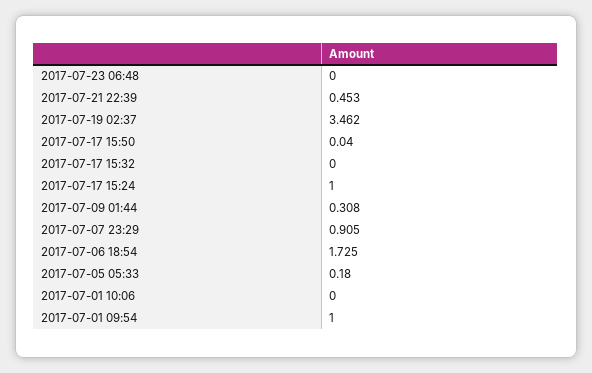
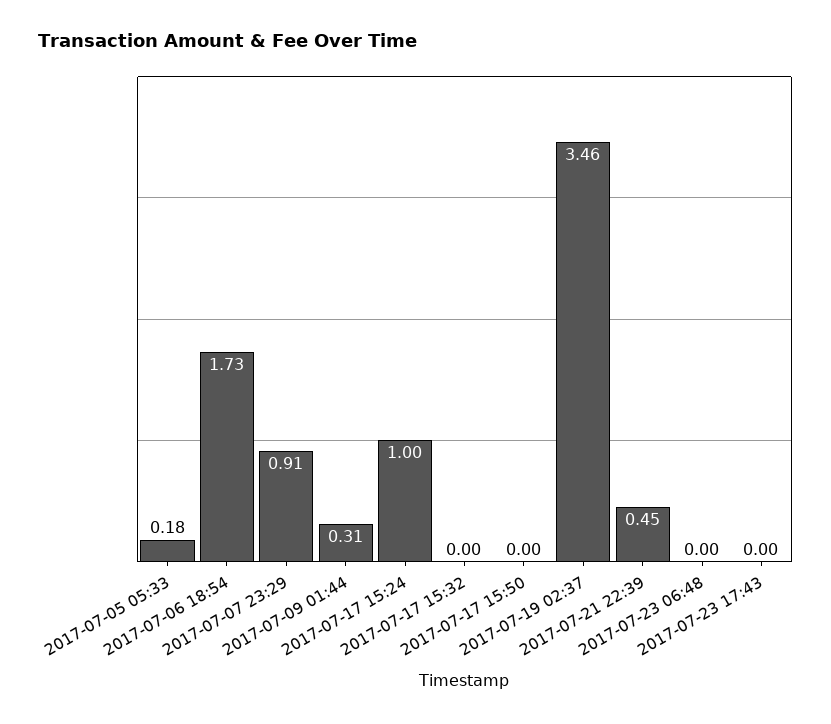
2017-07-17 15:50: 0.04 -> 0
2017-07-01 10:06: 0 -> none
2017-07-01 09:54: 1 -> none
2017-07-23 17:43: none -> 0

